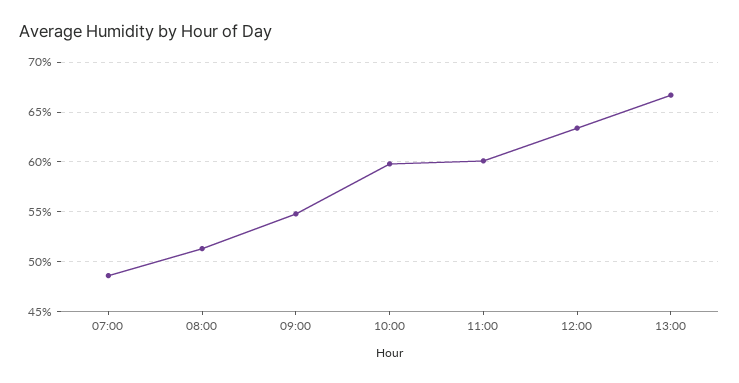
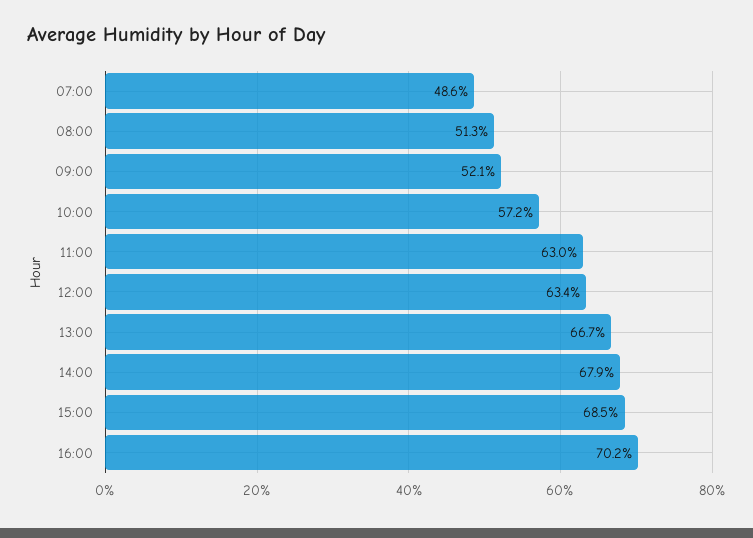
09:00: 55 -> 52.1
10:00: 60 -> 57.2
11:00: 60 -> 63
14:00: none -> 67.9
15:00: none -> 68.5
16:00: none -> 70.2

